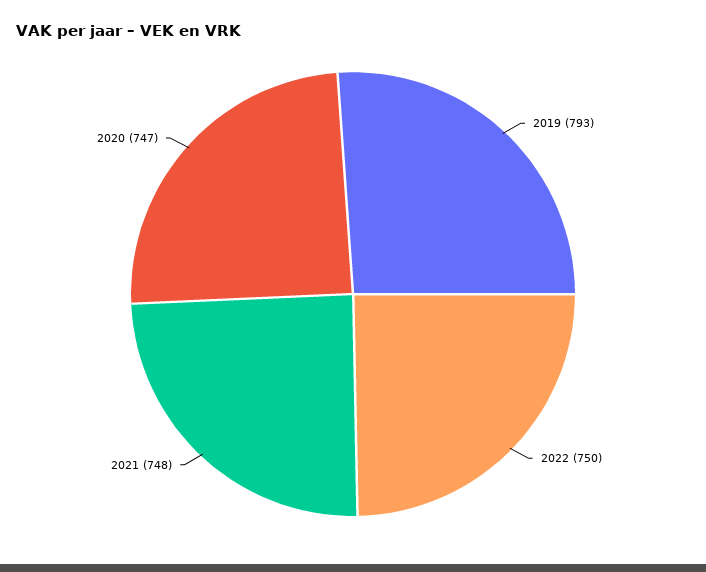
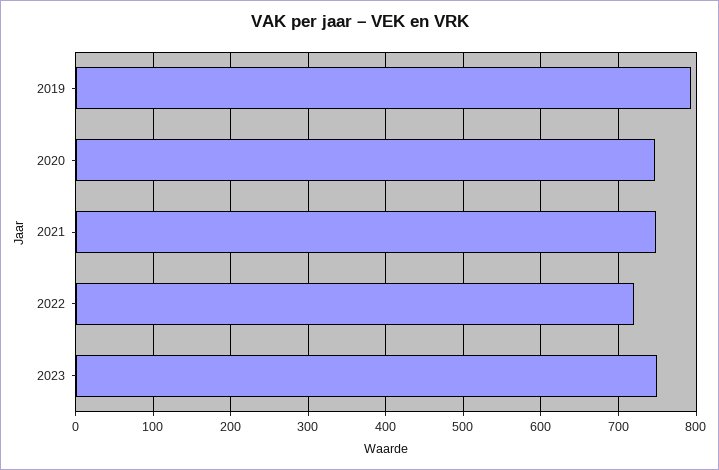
2022: 750 -> 720
2023: none -> 750

